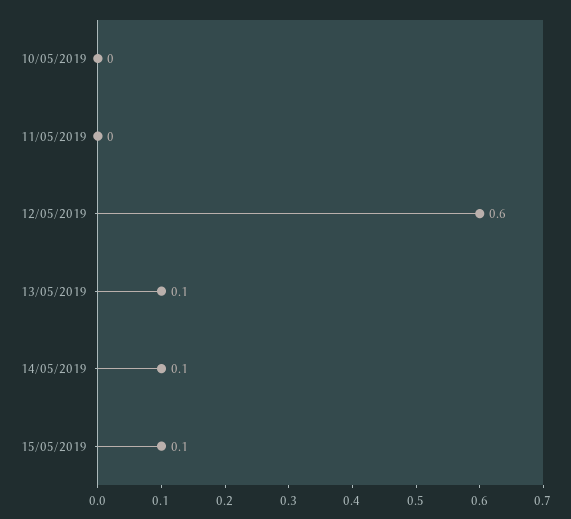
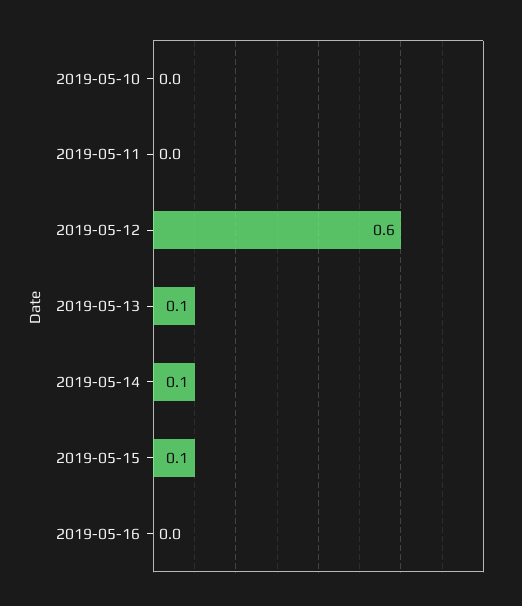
2019-05-16: none -> 0

